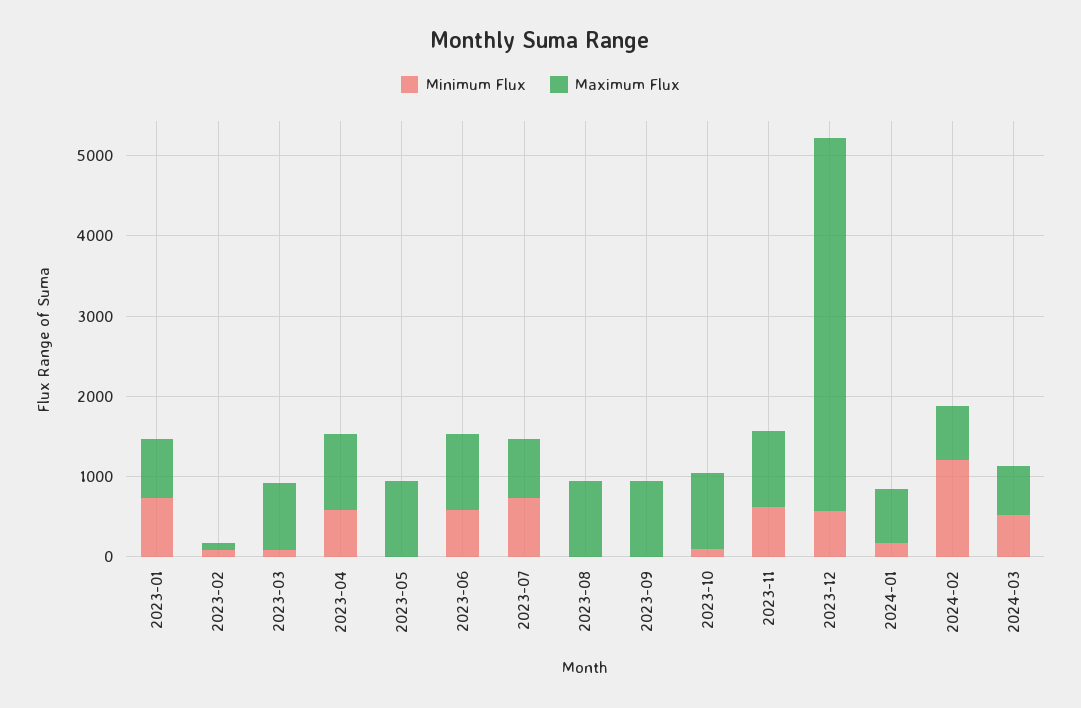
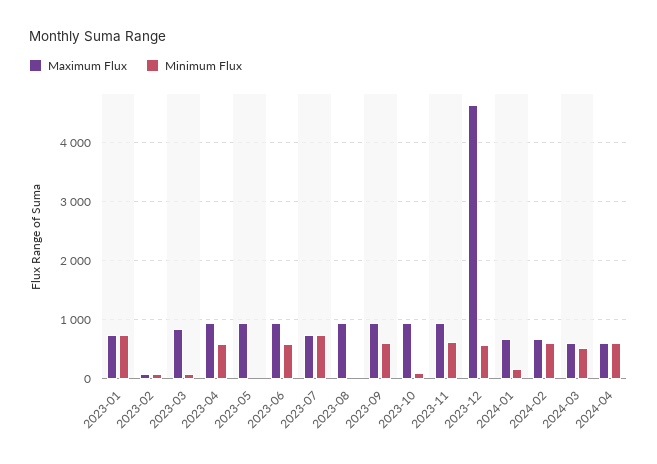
Minimum Flux, 2023-09: 0 -> 600
Minimum Flux, 2024-02: 1200 -> 600
Maximum Flux, 2024-04: none -> 600
Minimum Flux, 2024-04: none -> 600

